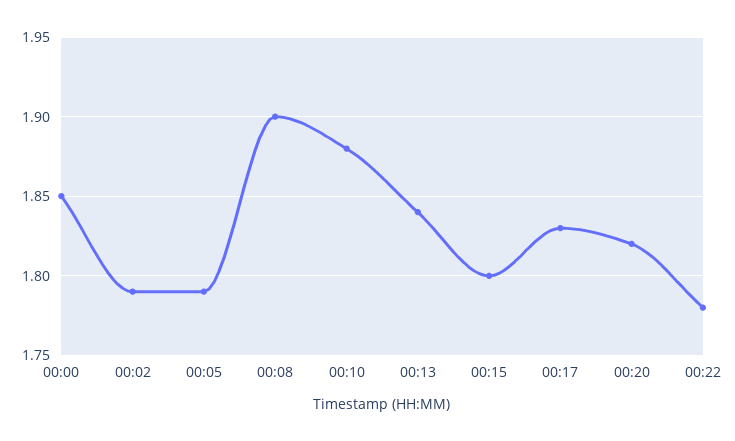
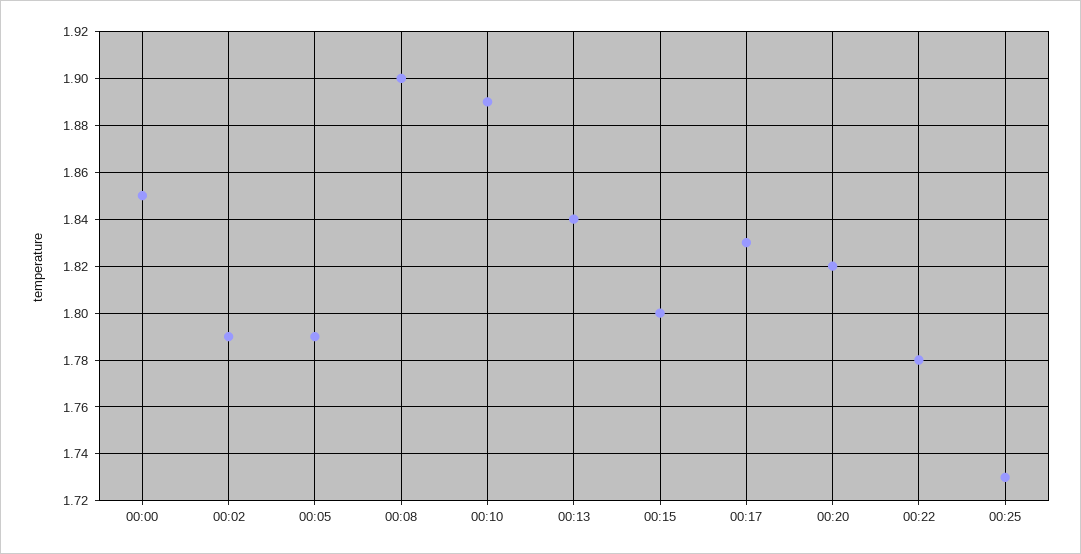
00:10: 1.88 -> 1.89
00:25: none -> 1.73

